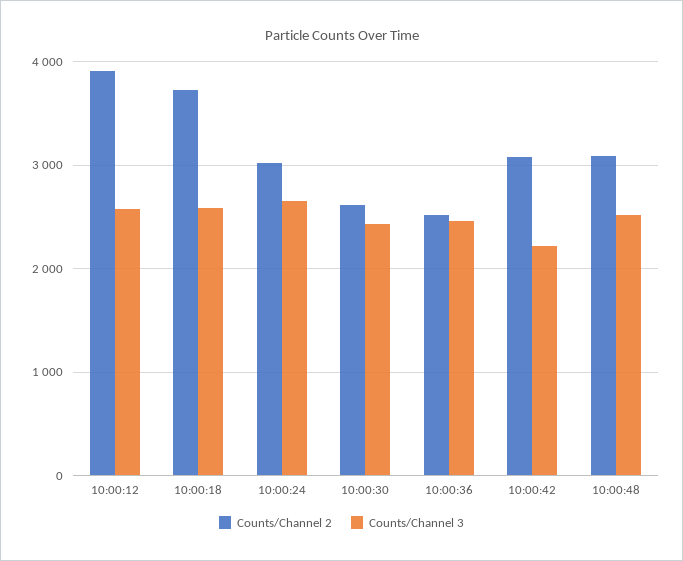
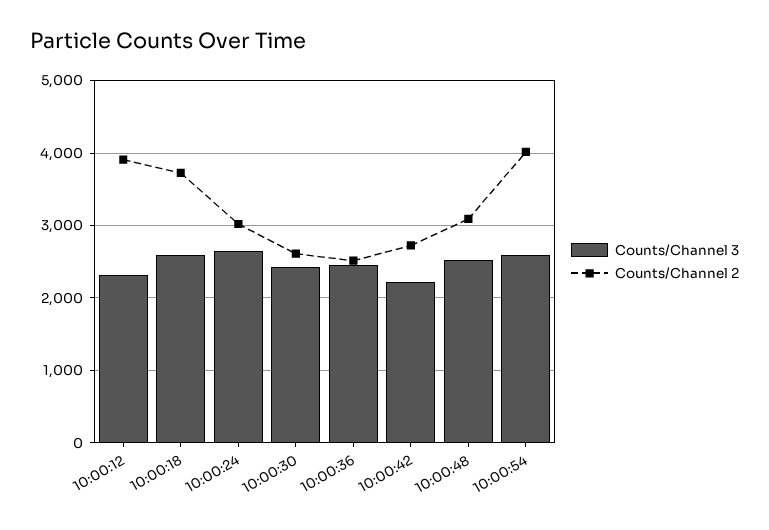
Counts/Channel 3, 10:00:12: 2600 -> 2300
Counts/Channel 2, 10:00:42: 3100 -> 2700
Counts/Channel 3, 10:00:54: none -> 2600
Counts/Channel 2, 10:00:54: none -> 4000

